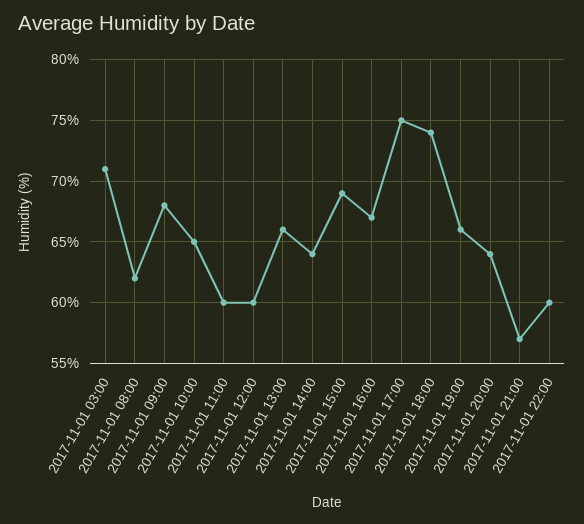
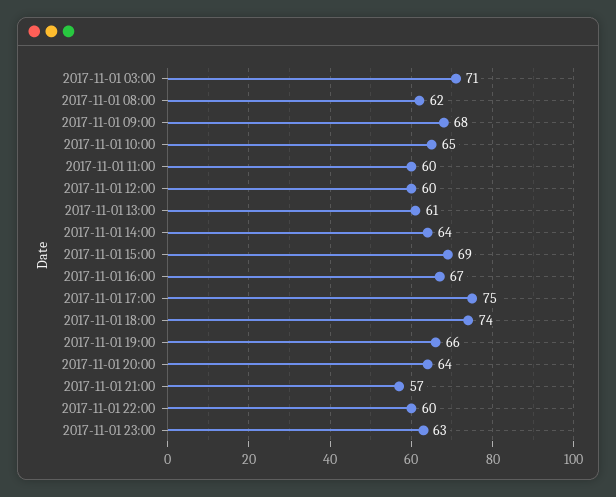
2017-11-01 13:00: 66 -> 61
2017-11-01 23:00: none -> 63

